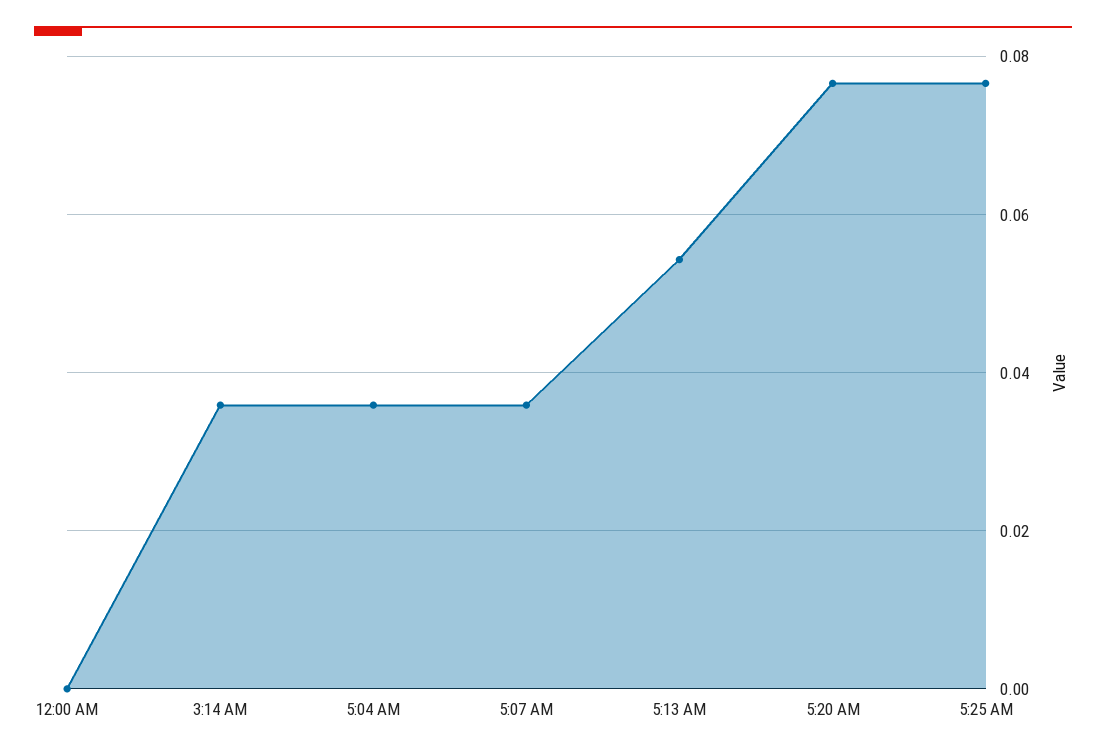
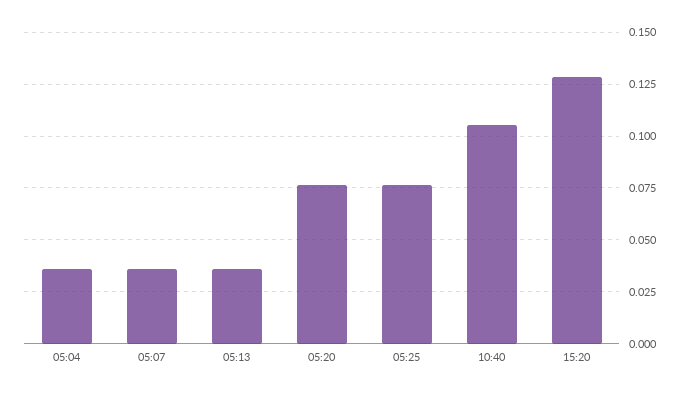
12:00 AM: 0 -> none
3:14 AM: 0.036 -> none
5:13 AM: 0.054 -> 0.035
10:40: none -> 0.105
15:20: none -> 0.13

